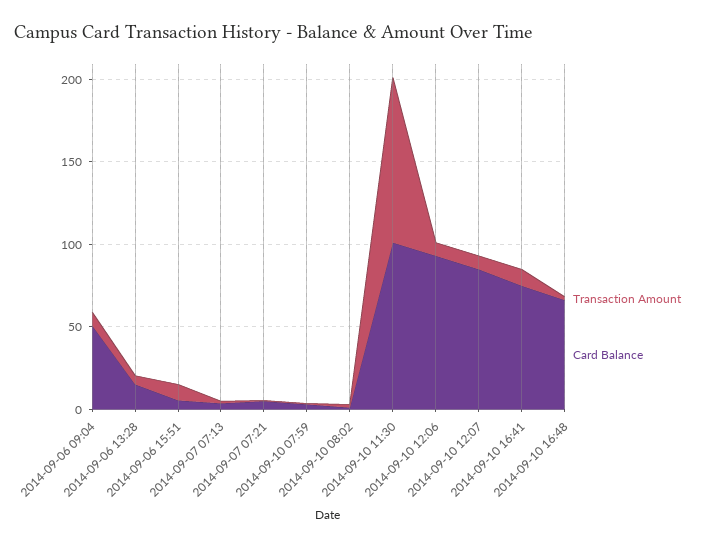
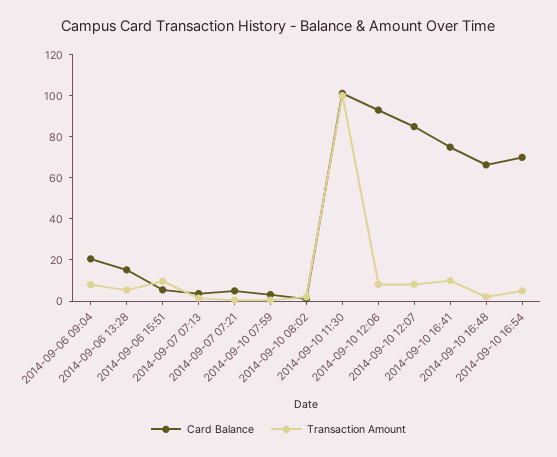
Card Balance, 2014-09-06 09:04: 50 -> 20
Card Balance, 2014-09-10 16:54: none -> 70
Transaction Amount, 2014-09-10 16:54: none -> 5

